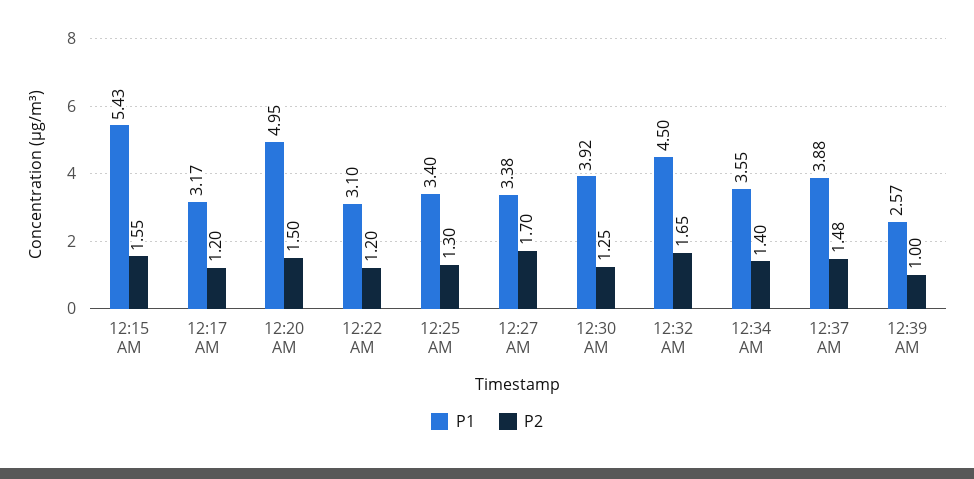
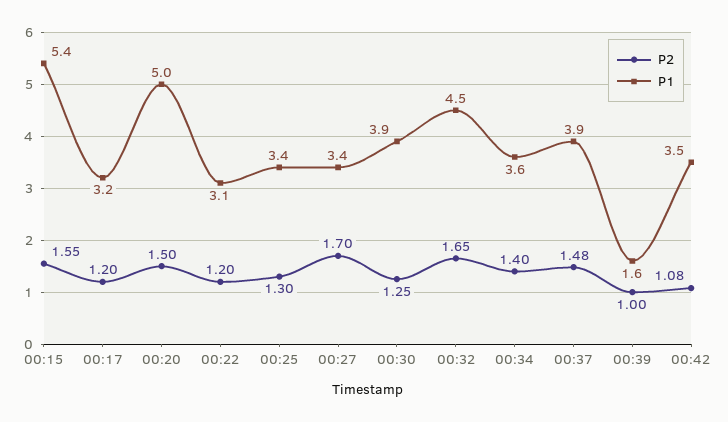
P1, 12:39 AM: 2.57 -> 1.6
P2, 00:42: none -> 1.08
P1, 00:42: none -> 3.5

